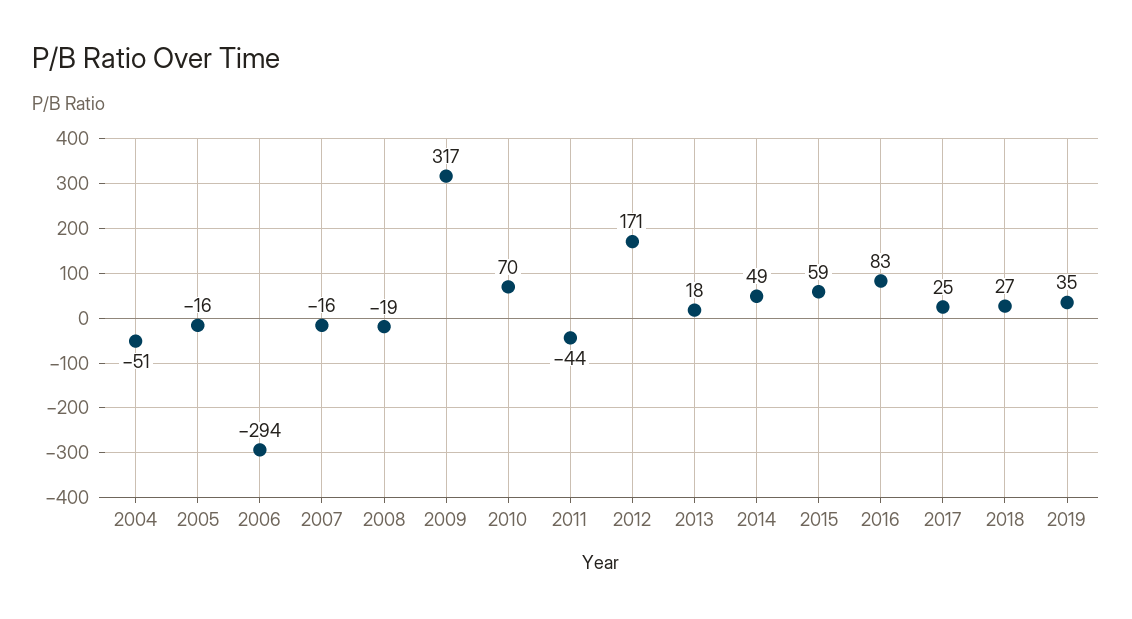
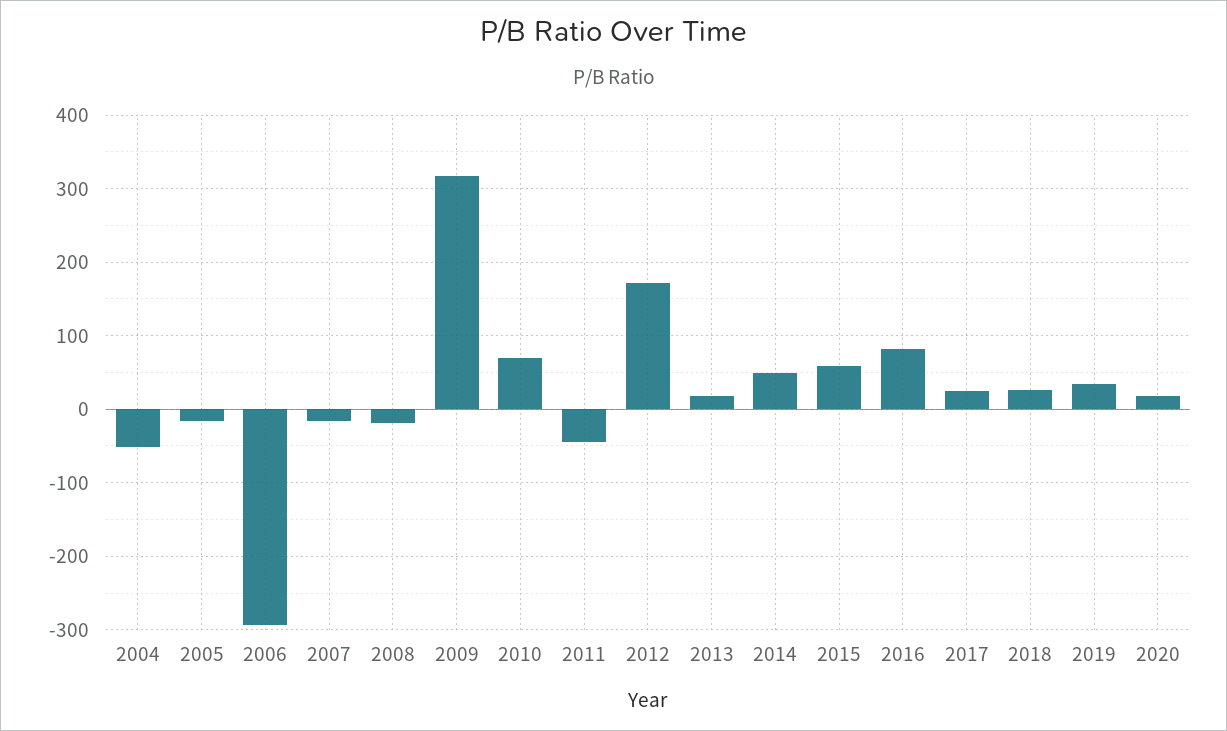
2020: none -> 20

